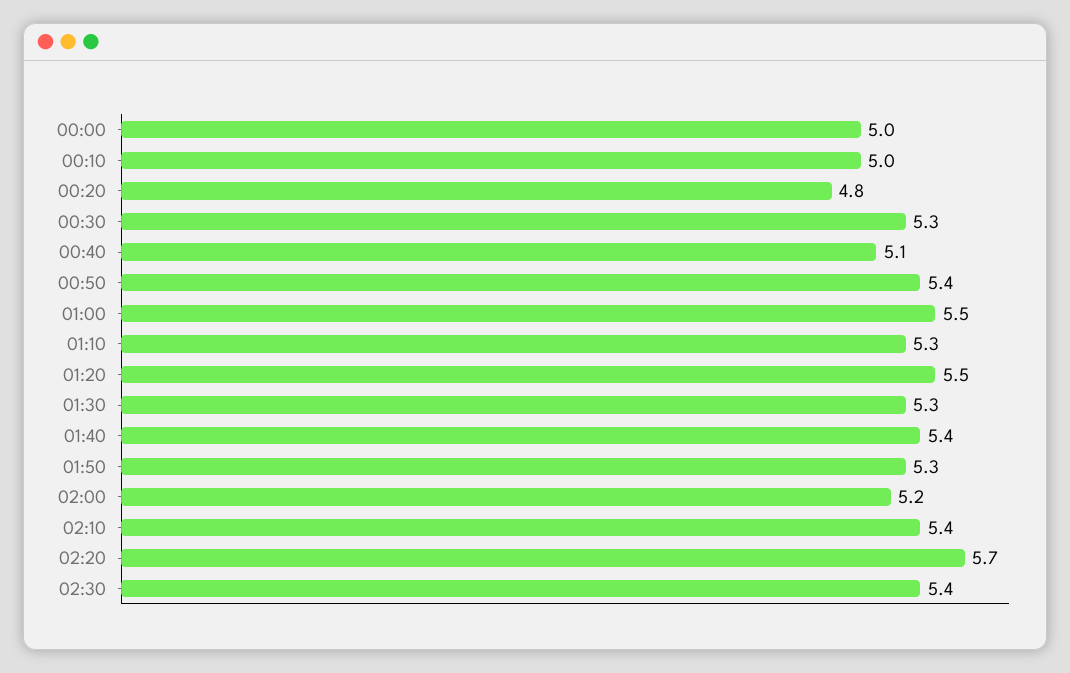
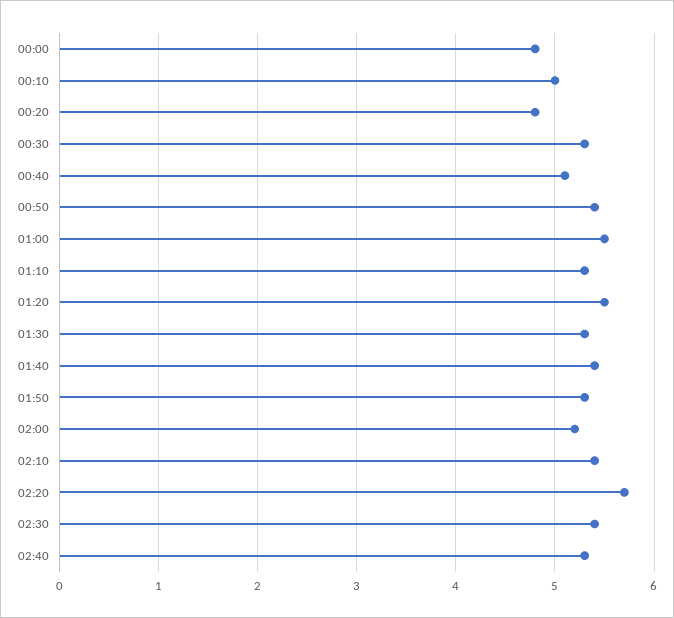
00:00: 5 -> 4.8
02:40: none -> 5.3

